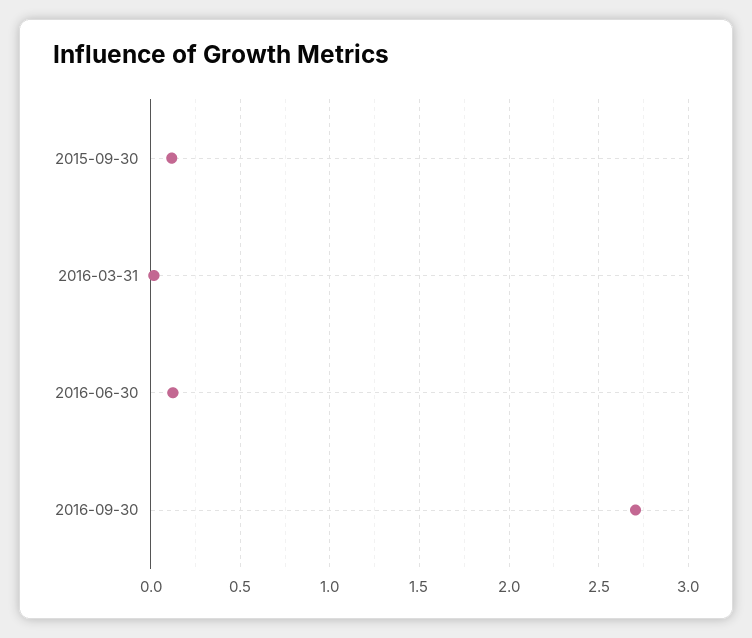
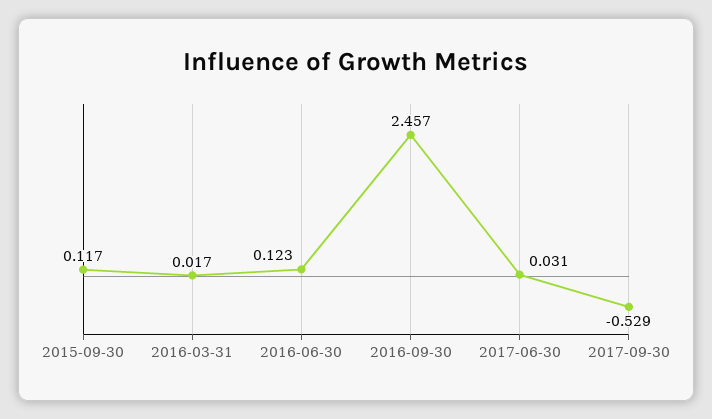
2016-09-30: 2.7 -> 2.457
2017-06-30: none -> 0.031
2017-09-30: none -> -0.529

